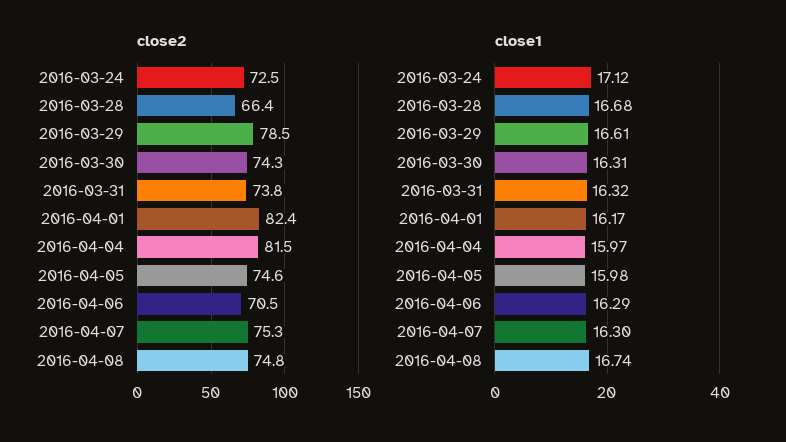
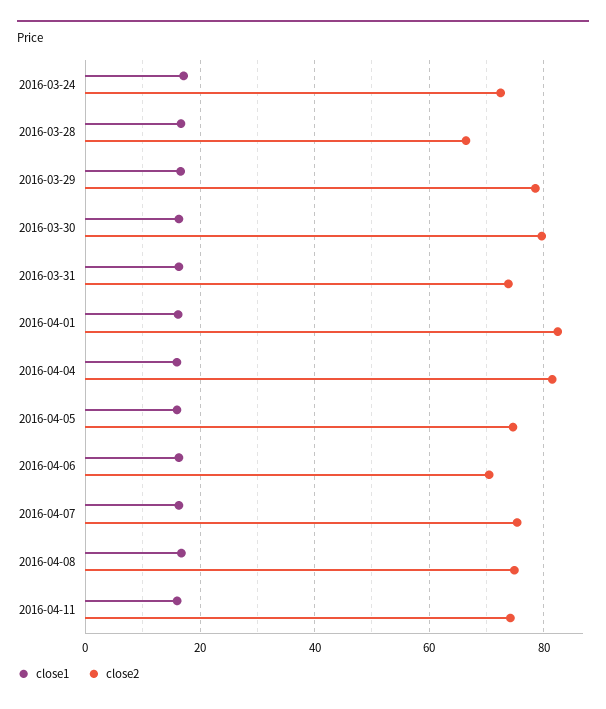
close2, 2016-03-30: 74.3 -> 80
close1, 2016-04-11: none -> 16
close2, 2016-04-11: none -> 74

